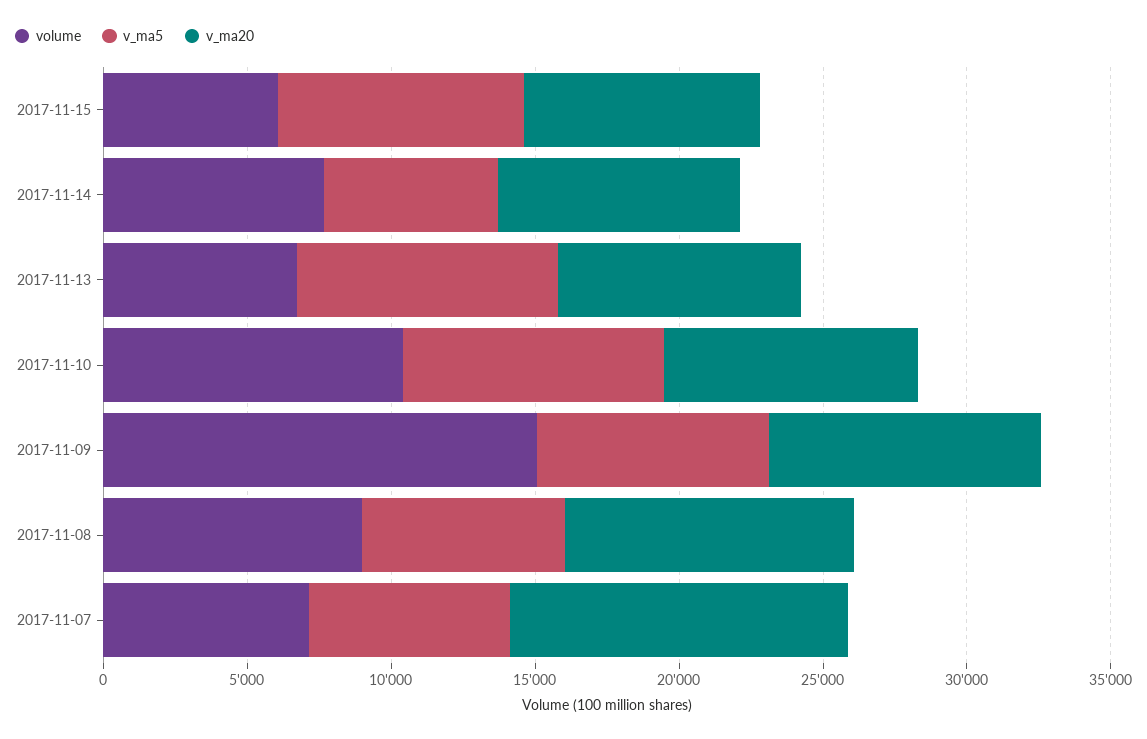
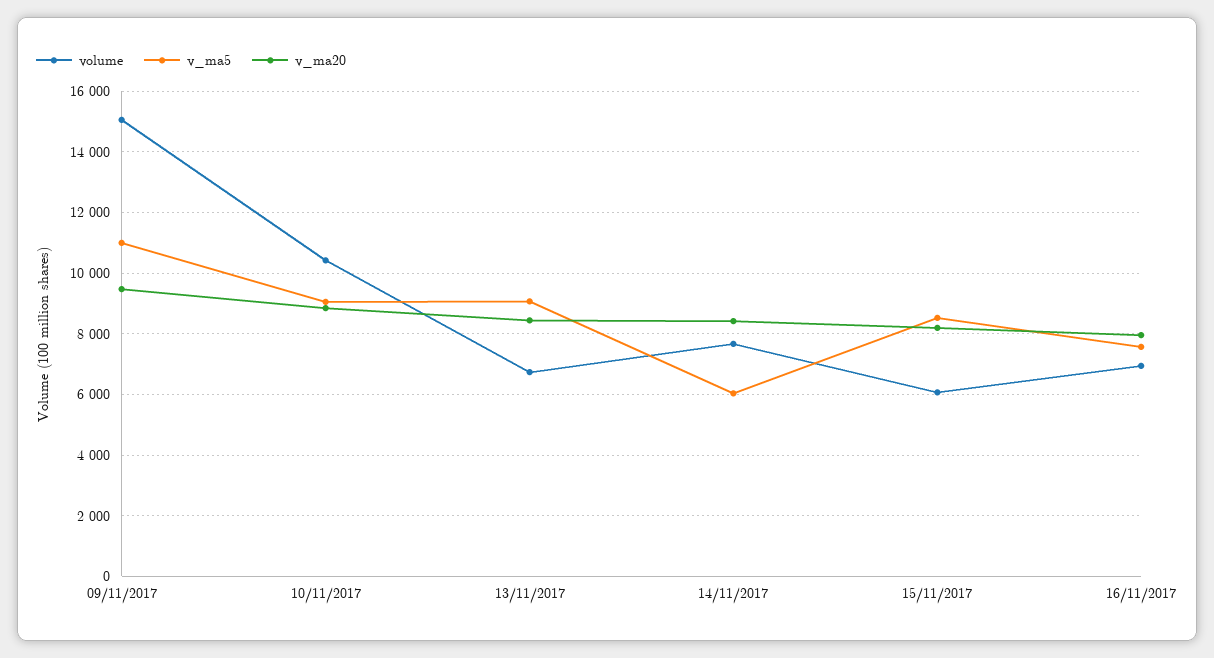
v_ma5, 2017-11-09: 8000 -> 11000
volume, 2017-11-08: 9000 -> none
v_ma5, 2017-11-08: 7000 -> none
v_ma20, 2017-11-08: 10000 -> none
volume, 2017-11-07: 7000 -> none
v_ma5, 2017-11-07: 7000 -> none
v_ma20, 2017-11-07: 12000 -> none
volume, 16/11/2017: none -> 7000
v_ma5, 16/11/2017: none -> 7600
v_ma20, 16/11/2017: none -> 8000

